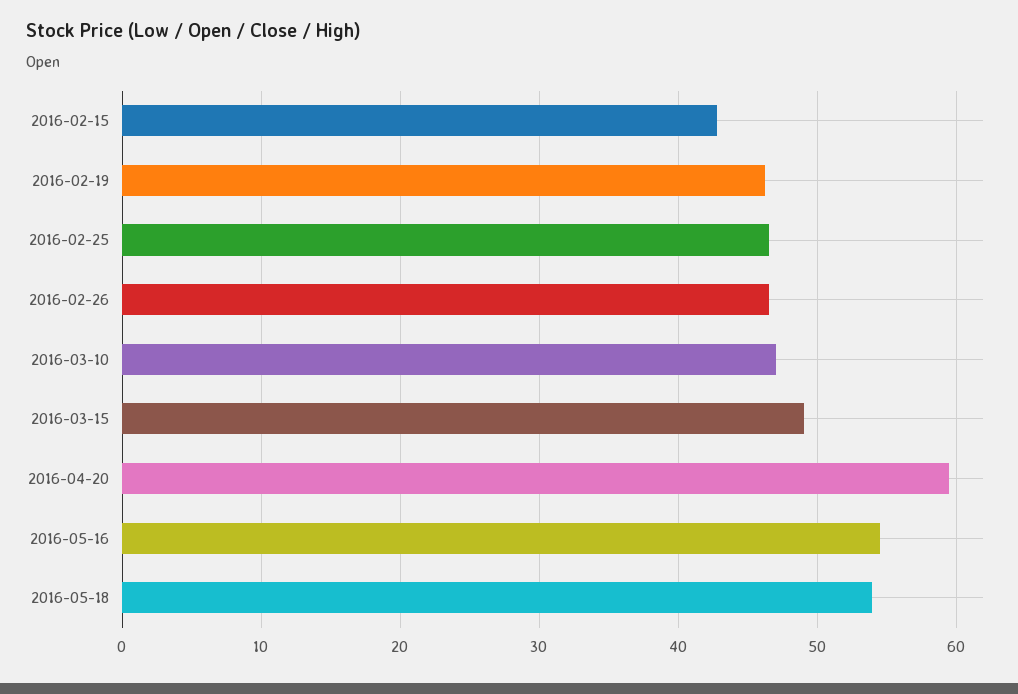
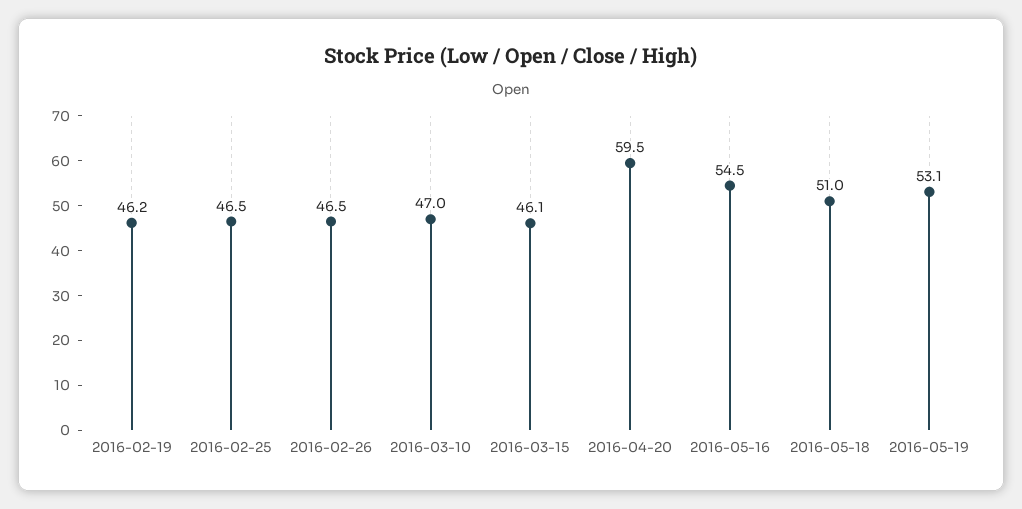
2016-02-15: 43 -> none
2016-03-15: 49 -> 46.1
2016-05-18: 54 -> 51
2016-05-19: none -> 53.1

